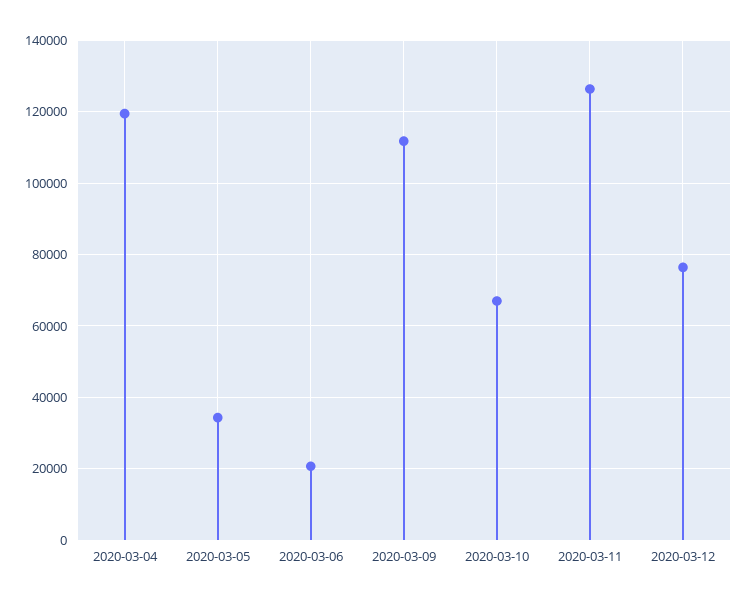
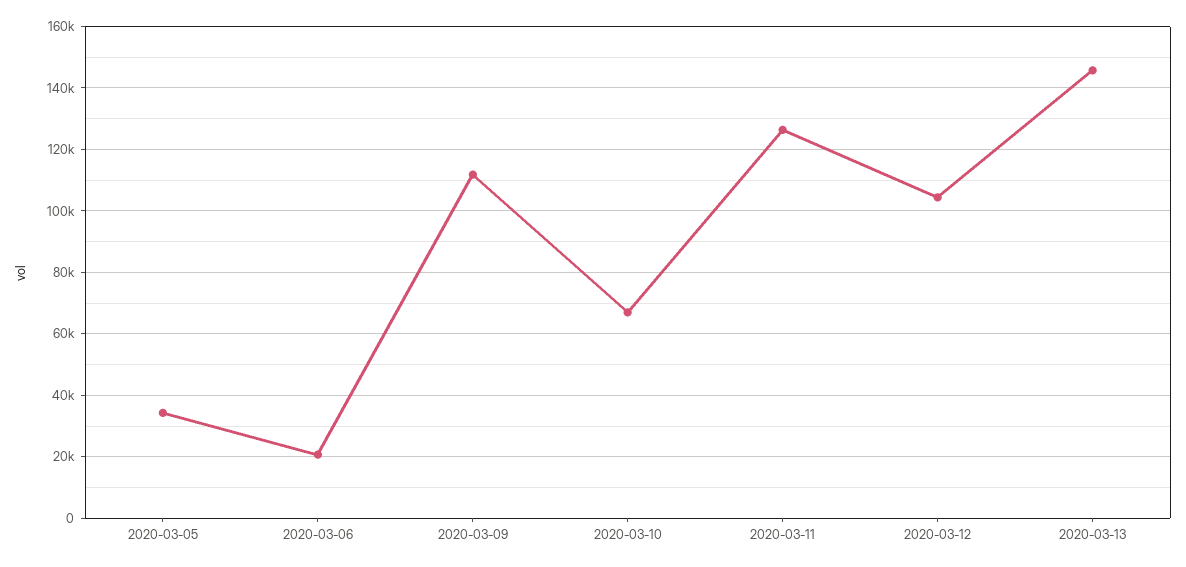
2020-03-04: 120000 -> none
2020-03-12: 76000 -> 104000
2020-03-13: none -> 146000

